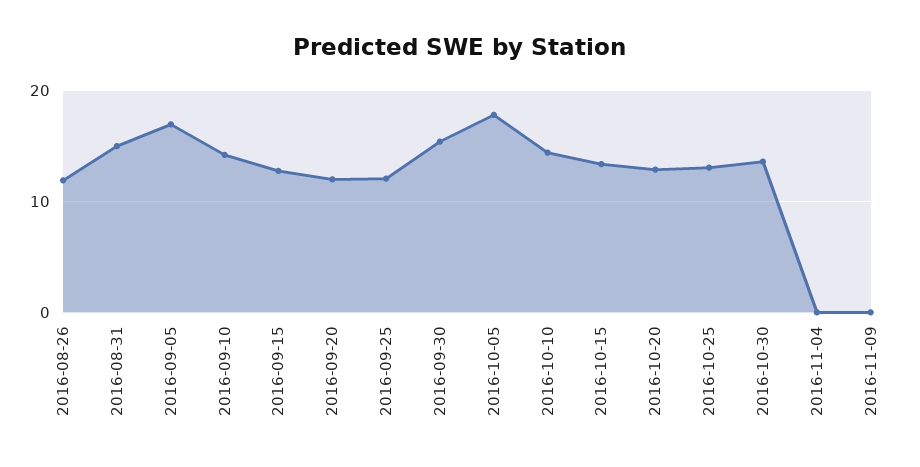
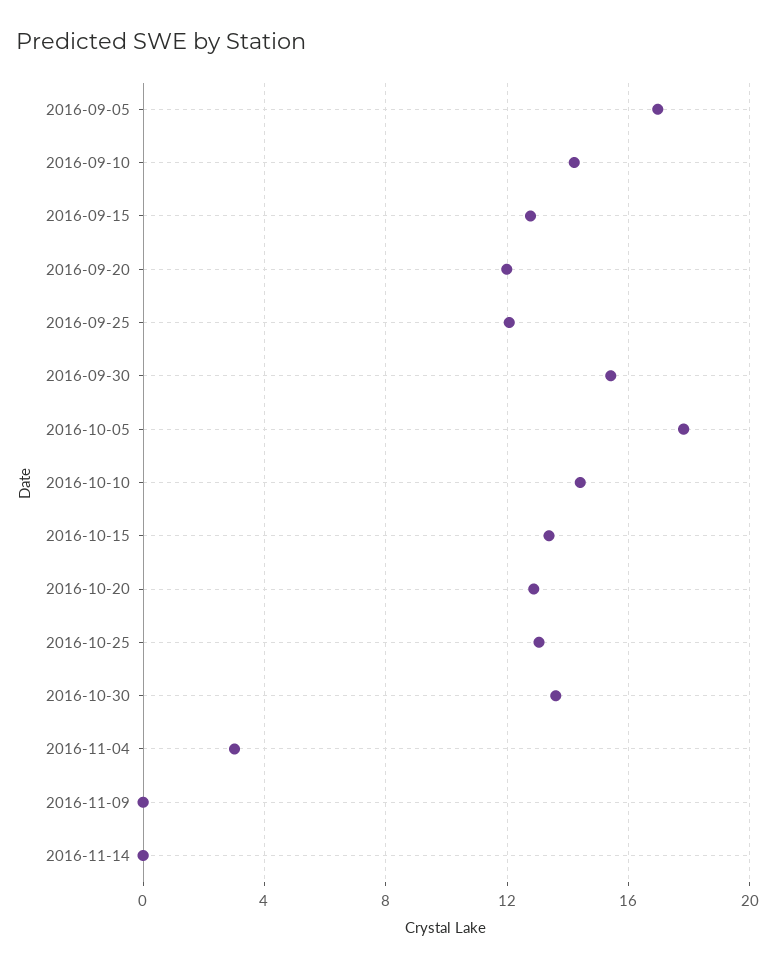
2016-08-26: 12 -> none
2016-08-31: 15 -> none
2016-11-04: 0 -> 3
2016-11-14: none -> 0

